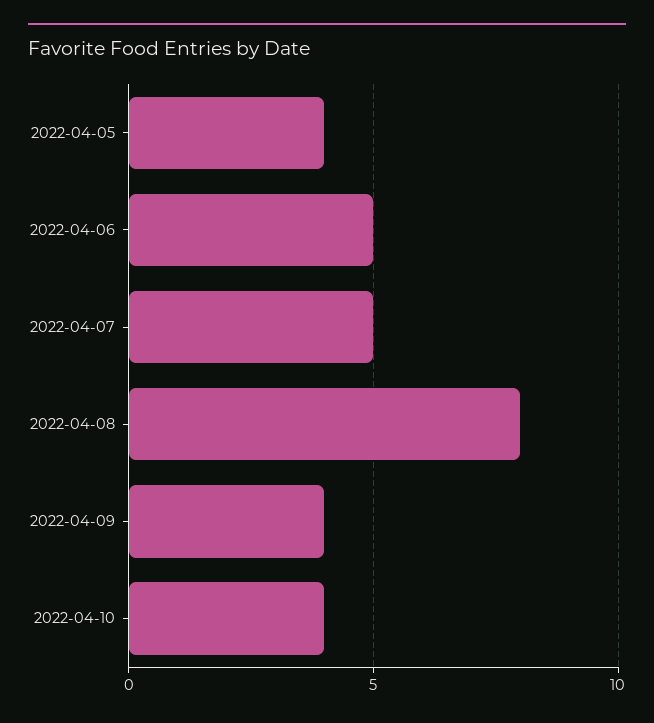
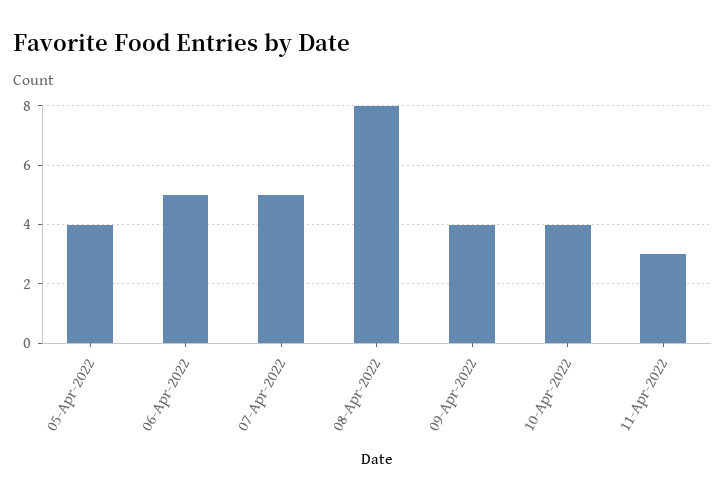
11-Apr-2022: none -> 3

